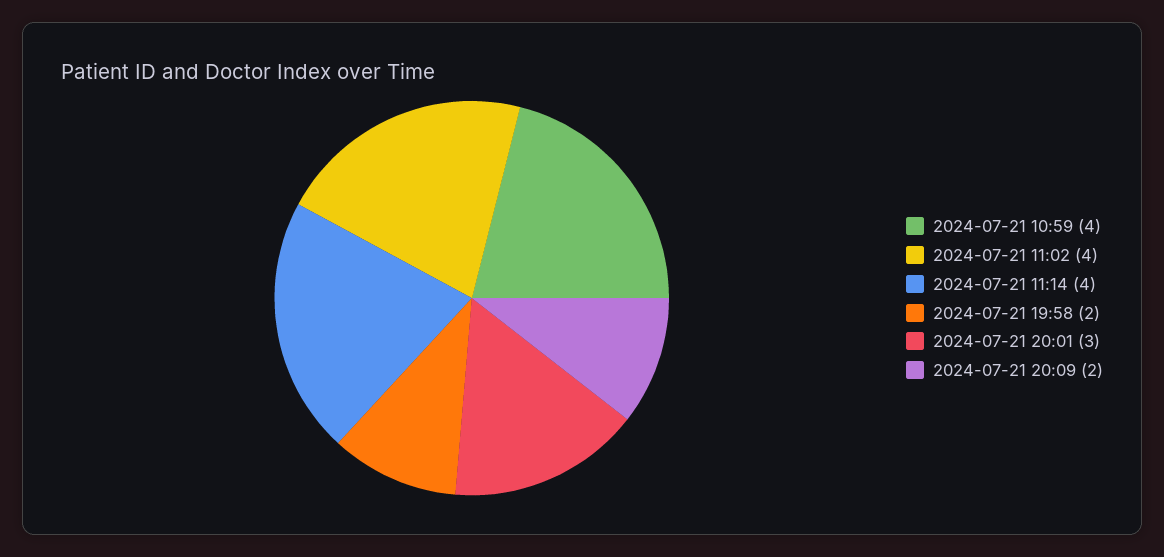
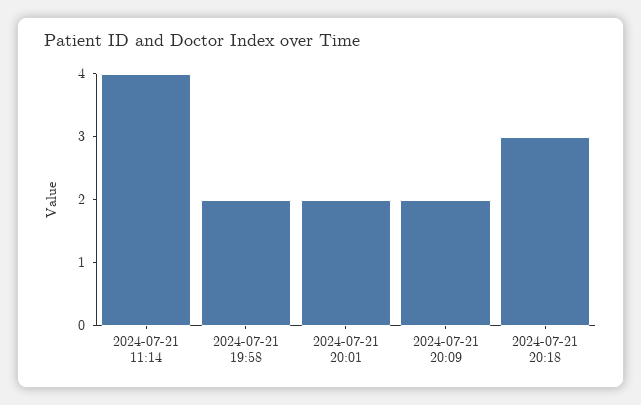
2024-07-21 10:59: 4 -> none
2024-07-21 11:02: 4 -> none
2024-07-21 20:01: 3 -> 2
2024-07-21 20:18: none -> 3

